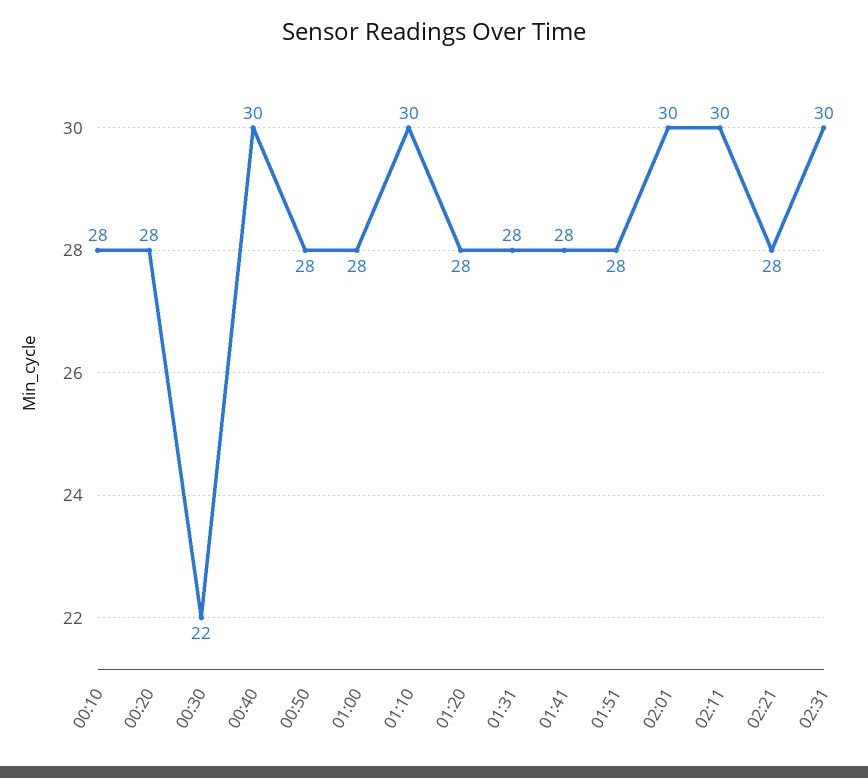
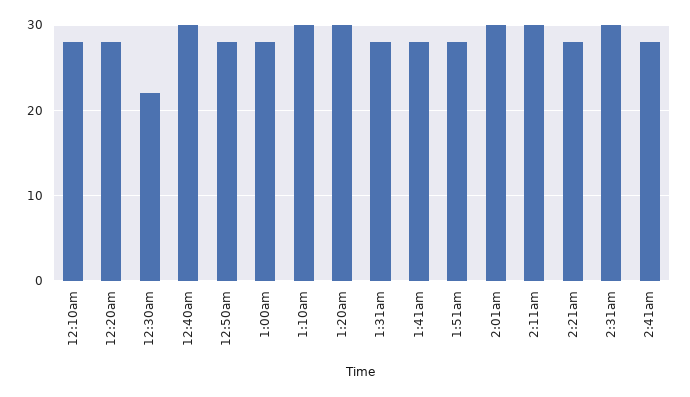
01:20: 28 -> 30
2:41am: none -> 28

